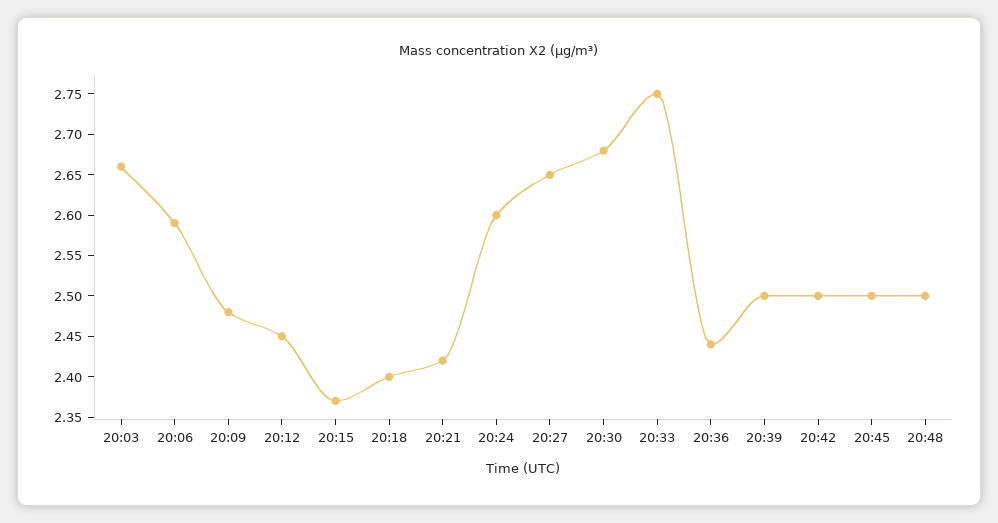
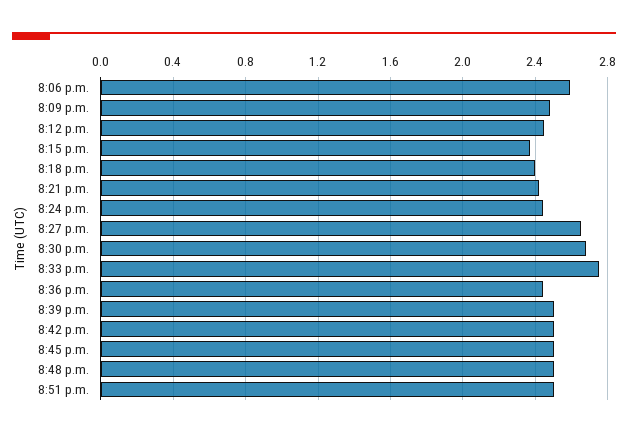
20:03: 2.66 -> none
20:24: 2.6 -> 2.45
8:51 p.m.: none -> 2.5

